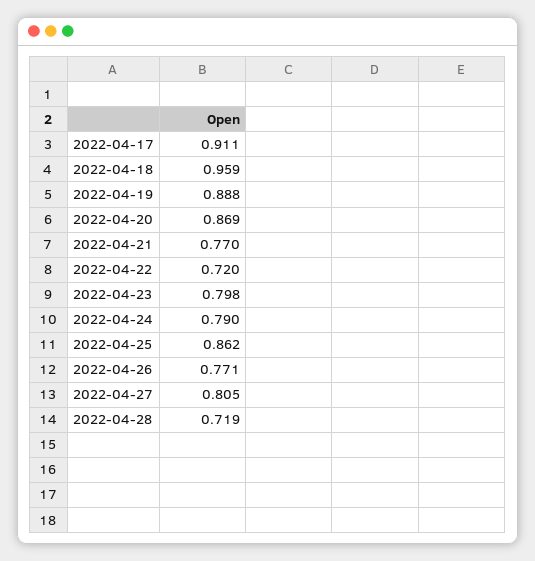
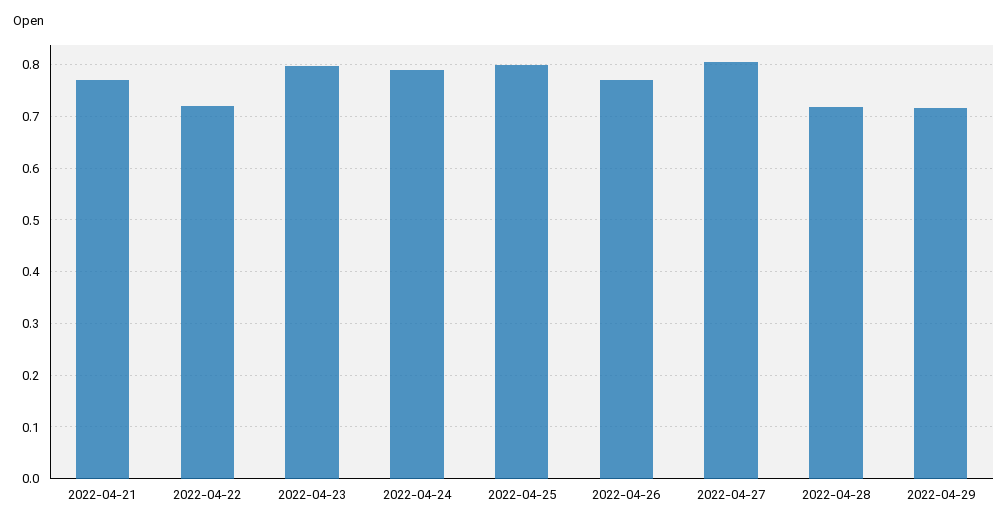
2022-04-17: 0.911 -> none
2022-04-18: 0.959 -> none
2022-04-19: 0.888 -> none
2022-04-20: 0.869 -> none
2022-04-25: 0.862 -> 0.8
2022-04-29: none -> 0.72

